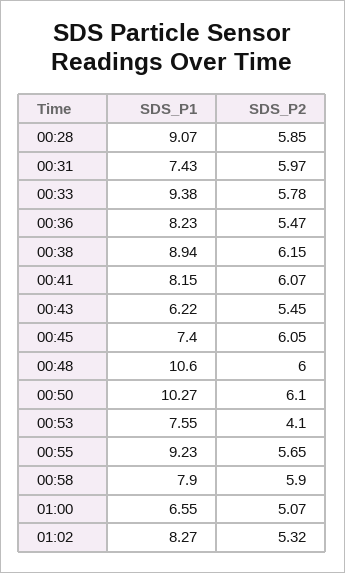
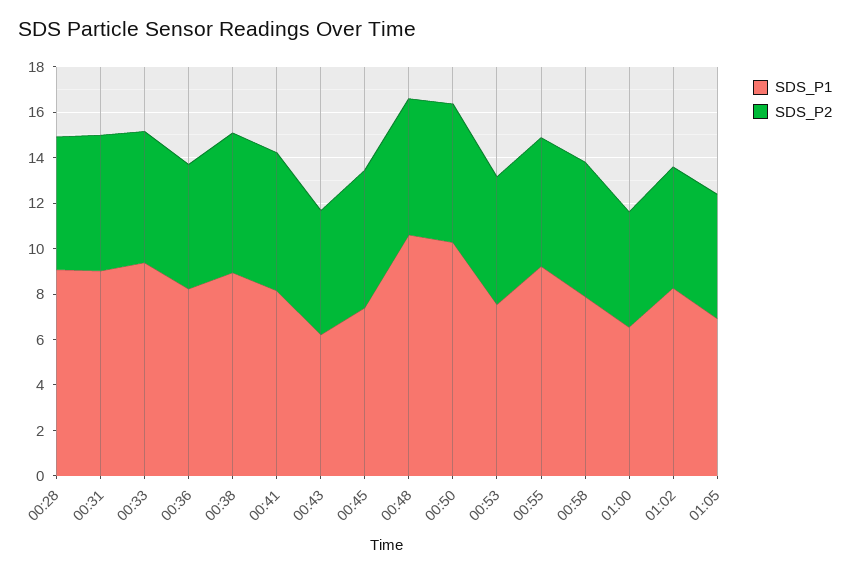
SDS_P1, 00:31: 7.43 -> 9
SDS_P2, 00:53: 4.1 -> 5.5
SDS_P1, 01:05: none -> 7
SDS_P2, 01:05: none -> 5.5

